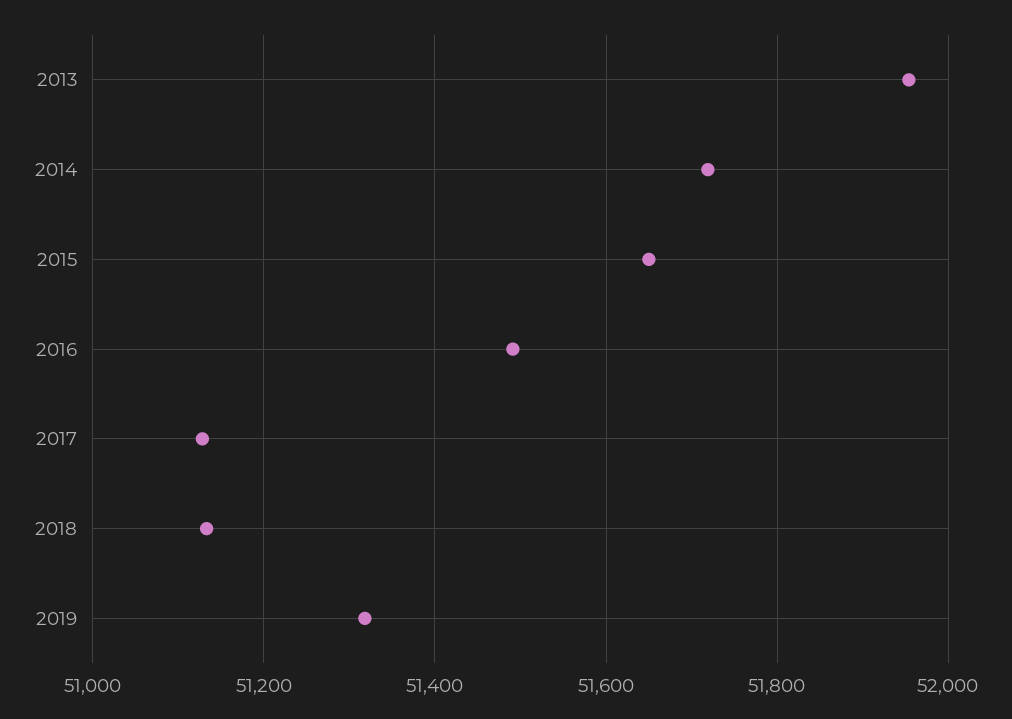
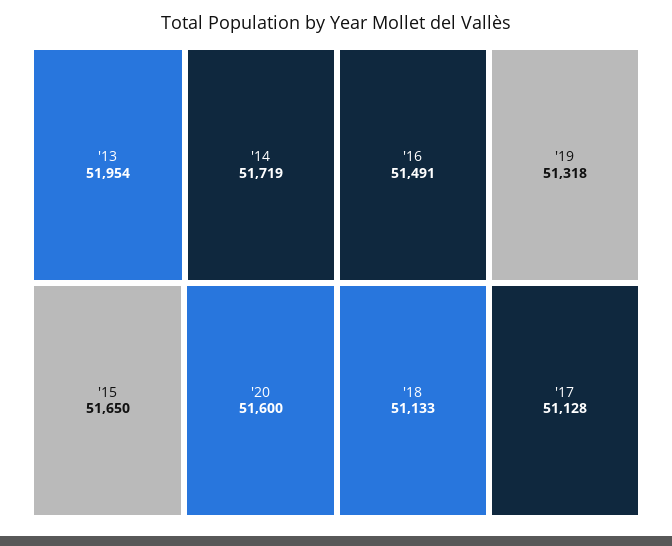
'20: none -> 51600

